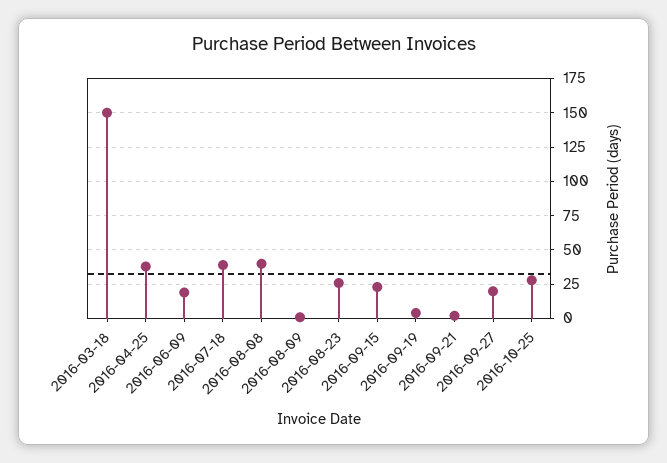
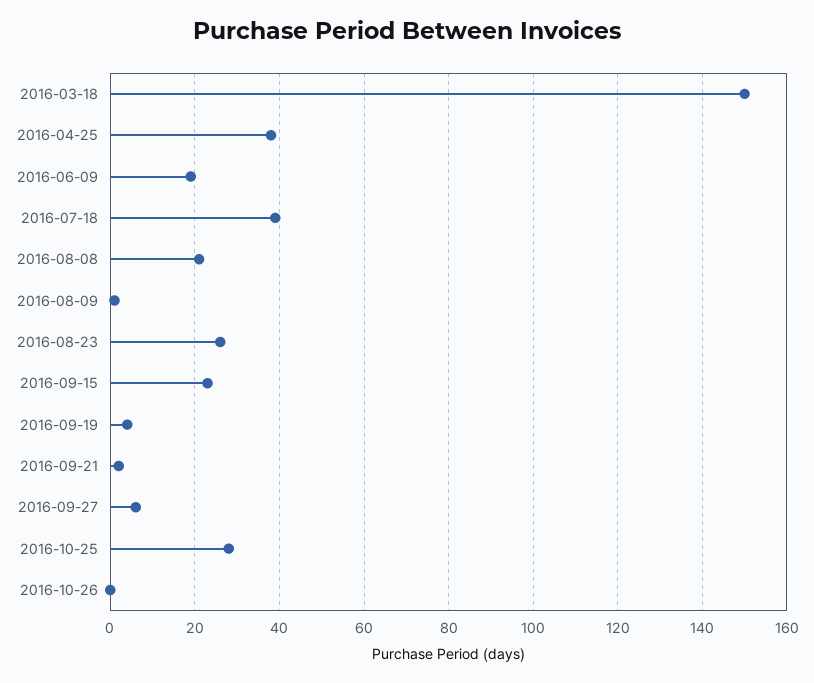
2016-08-08: 40 -> 20
2016-09-27: 20 -> 5
2016-10-26: none -> 0

